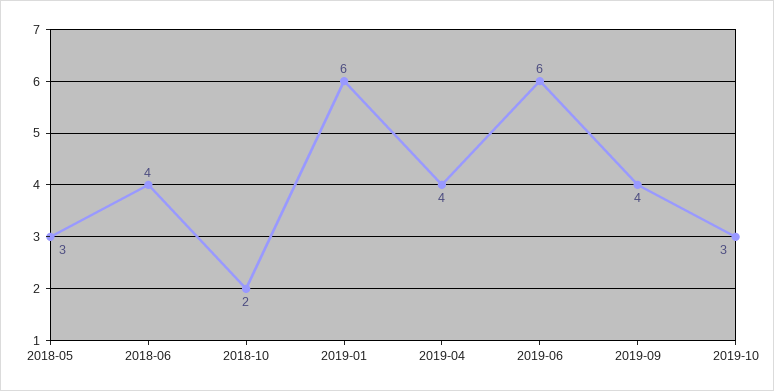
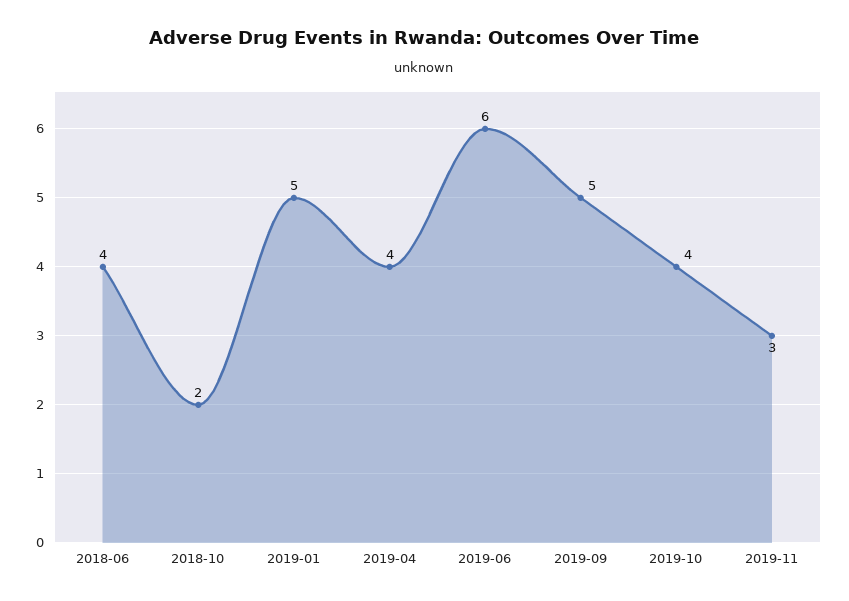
2018-05: 3 -> none
2019-01: 6 -> 5
2019-09: 4 -> 5
2019-10: 3 -> 4
2019-11: none -> 3

